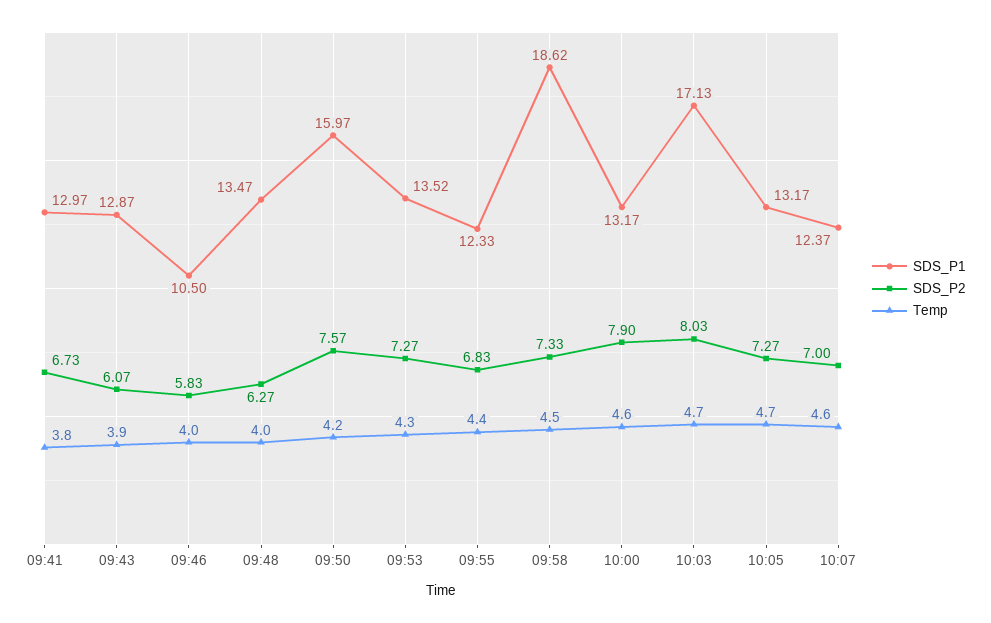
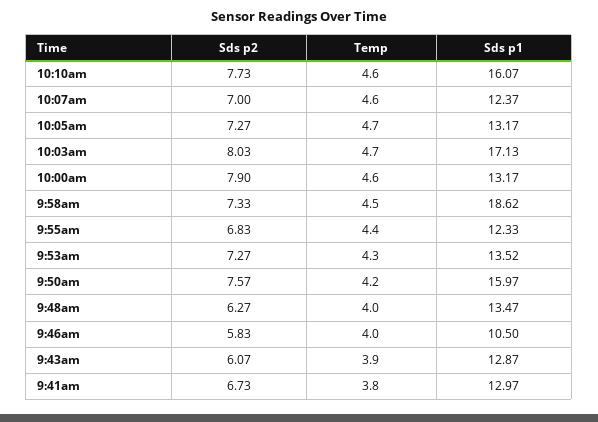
SDS_P2, 10:10am: none -> 7.73
Temp, 10:10am: none -> 4.6
SDS_P1, 10:10am: none -> 16.07

